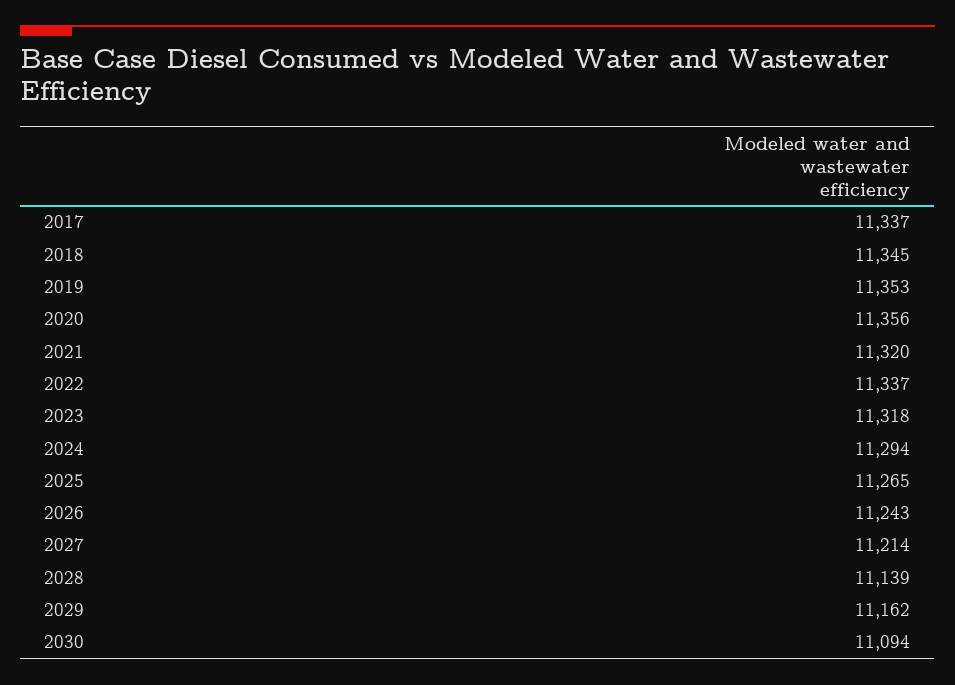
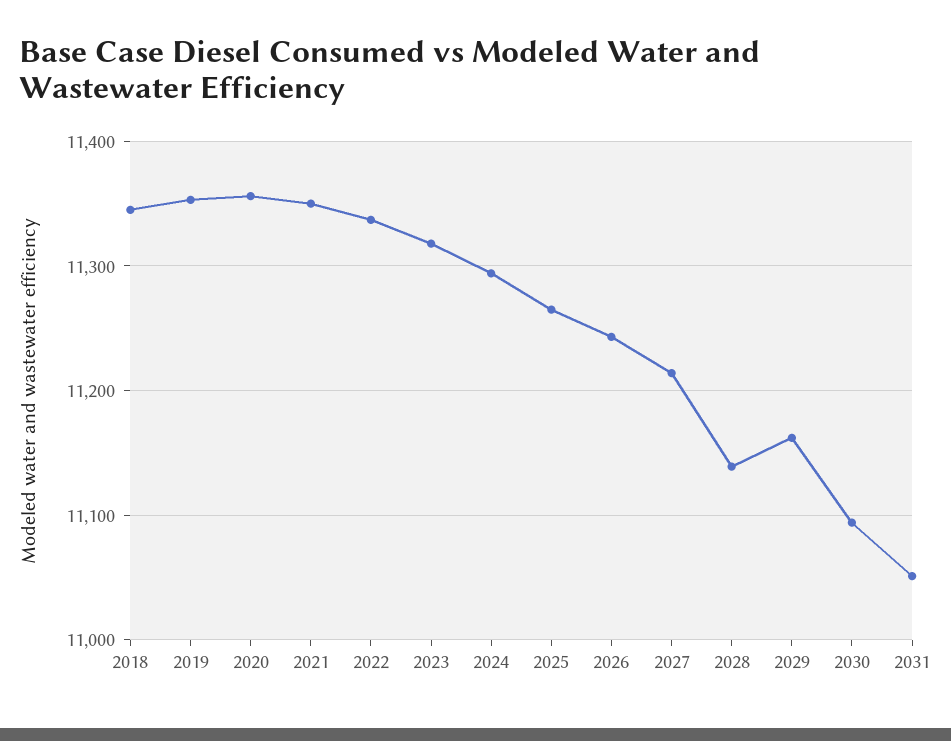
2017: 11337 -> none
2021: 11320 -> 11350
2031: none -> 11050

